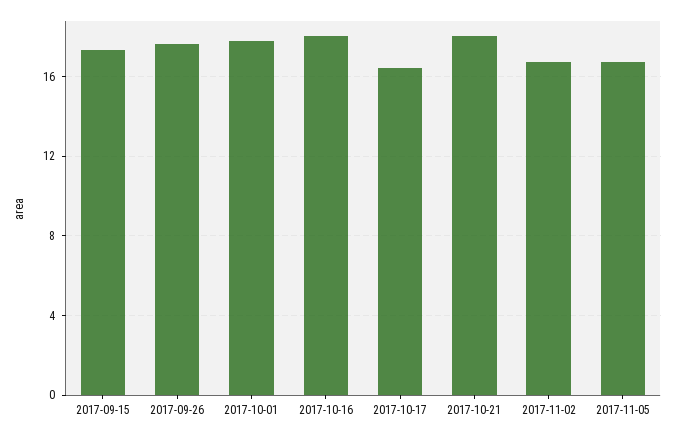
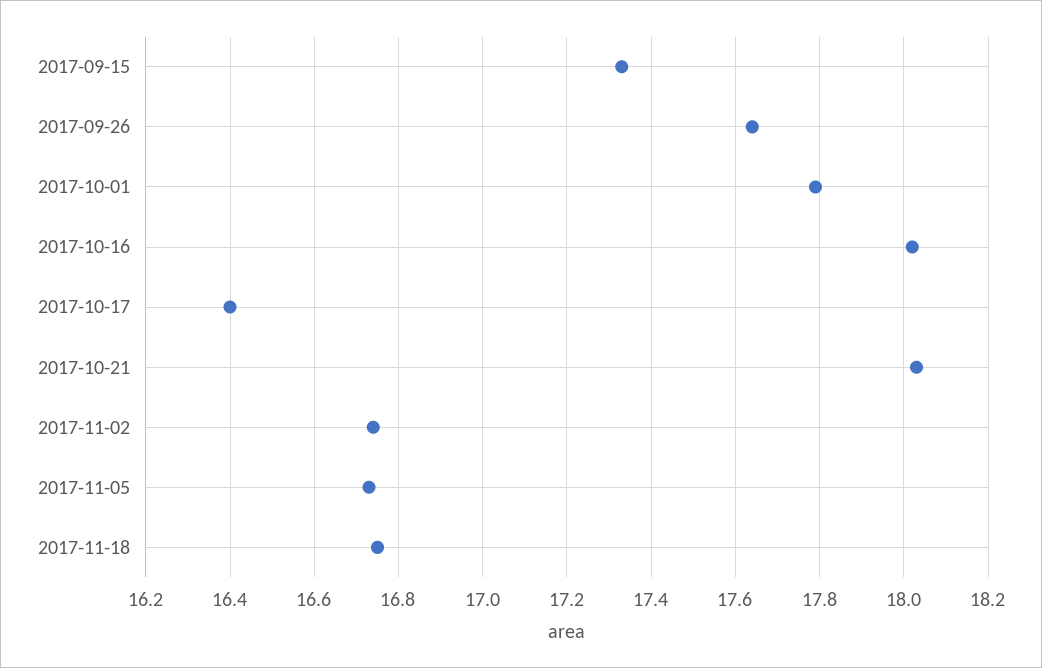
2017-11-18: none -> 16.75

